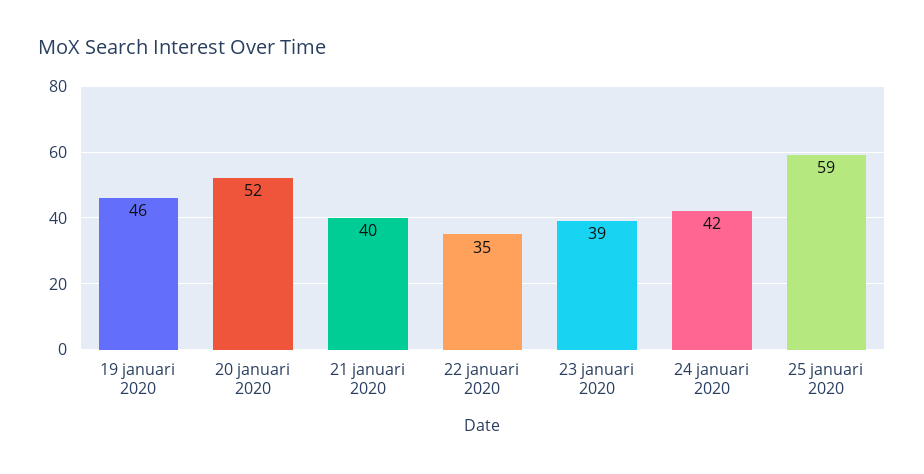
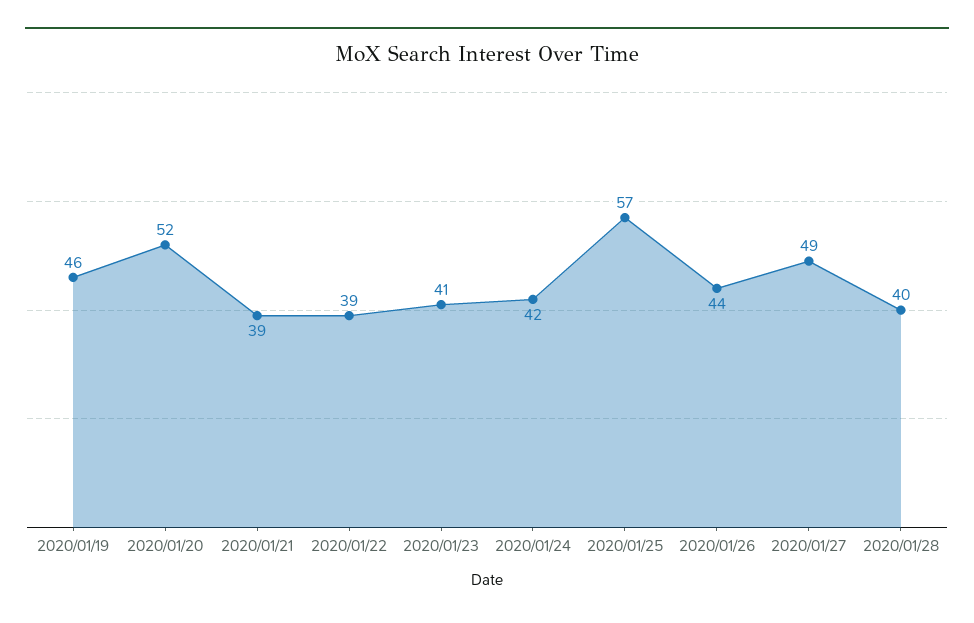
21 januari 2020: 40 -> 39
22 januari 2020: 35 -> 39
23 januari 2020: 39 -> 41
25 januari 2020: 59 -> 57
2020/01/26: none -> 44
2020/01/27: none -> 49
2020/01/28: none -> 40

